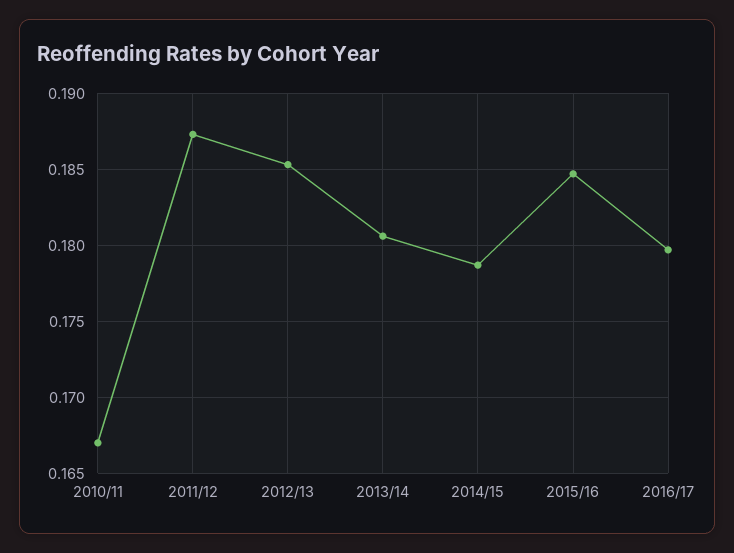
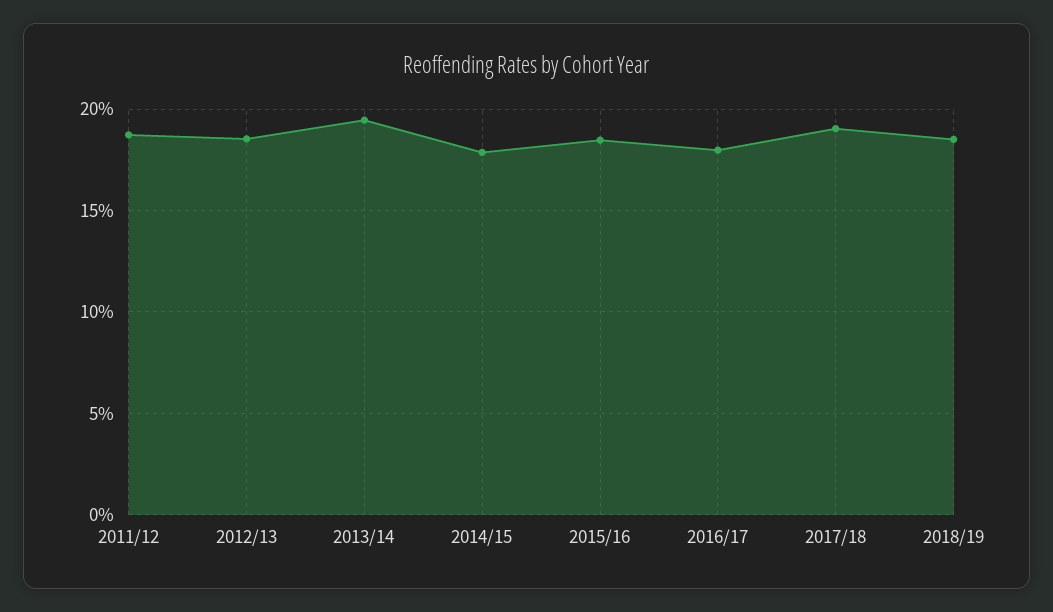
2010/11: 0.167 -> none
2013/14: 0.1805 -> 0.195
2017/18: none -> 0.19
2018/19: none -> 0.185

